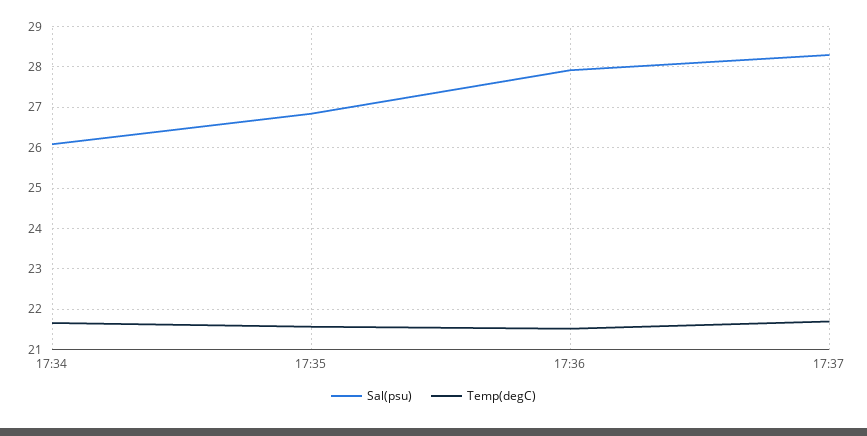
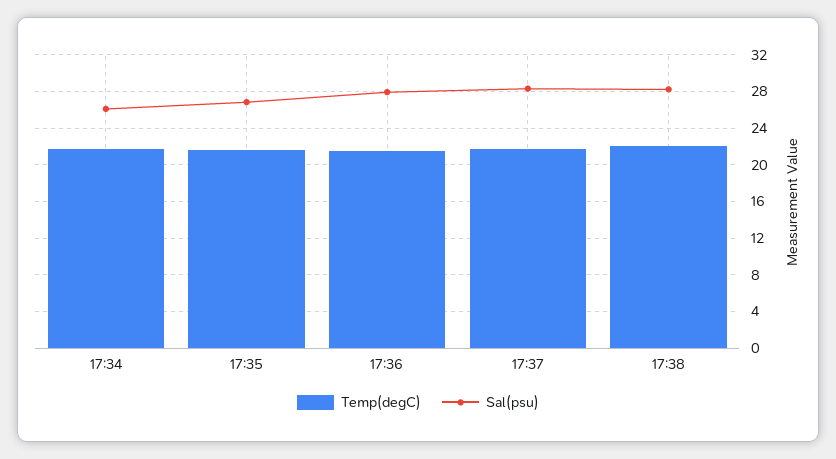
Temp(degC), 17:38: none -> 22
Sal(psu), 17:38: none -> 28

